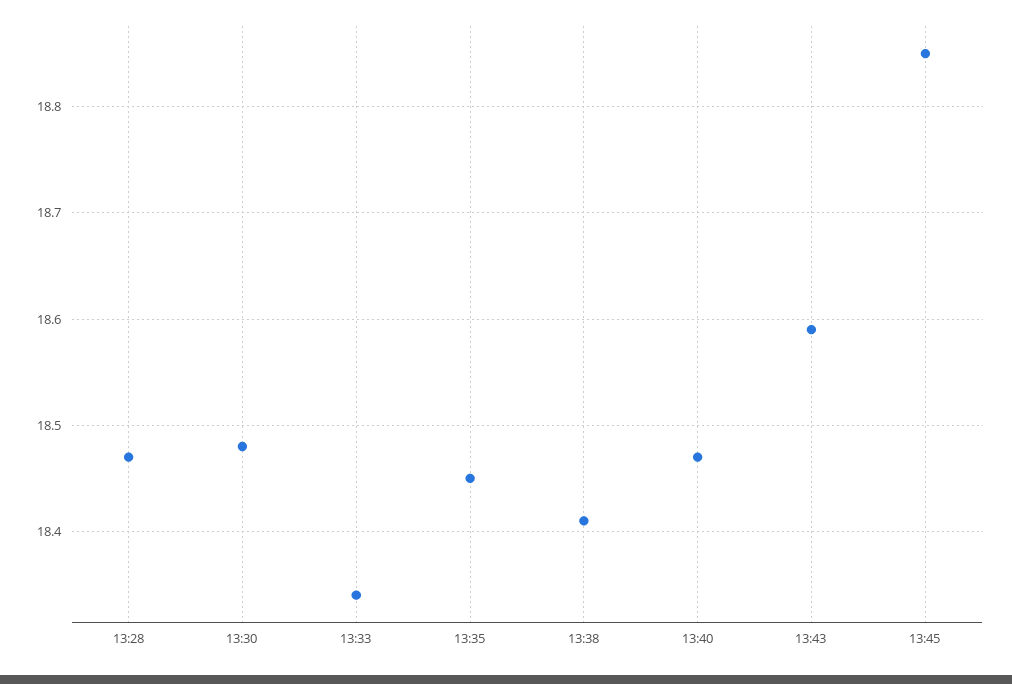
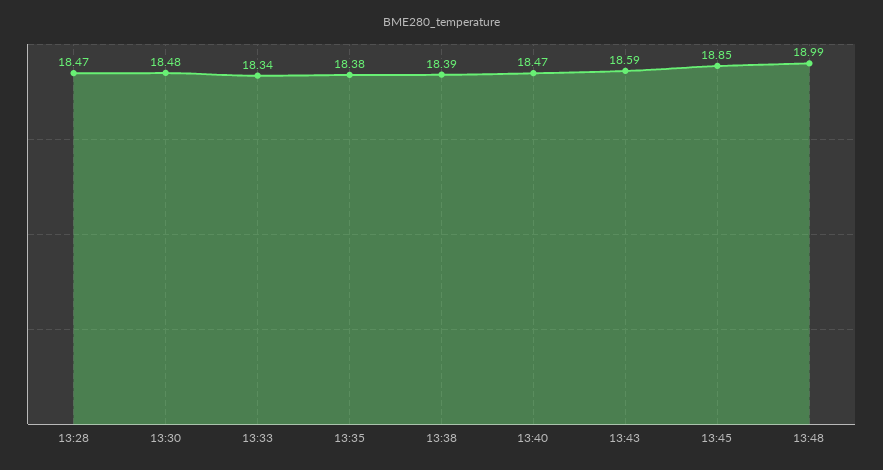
13:35: 18.45 -> 18.38
13:38: 18.41 -> 18.39
13:48: none -> 18.99

